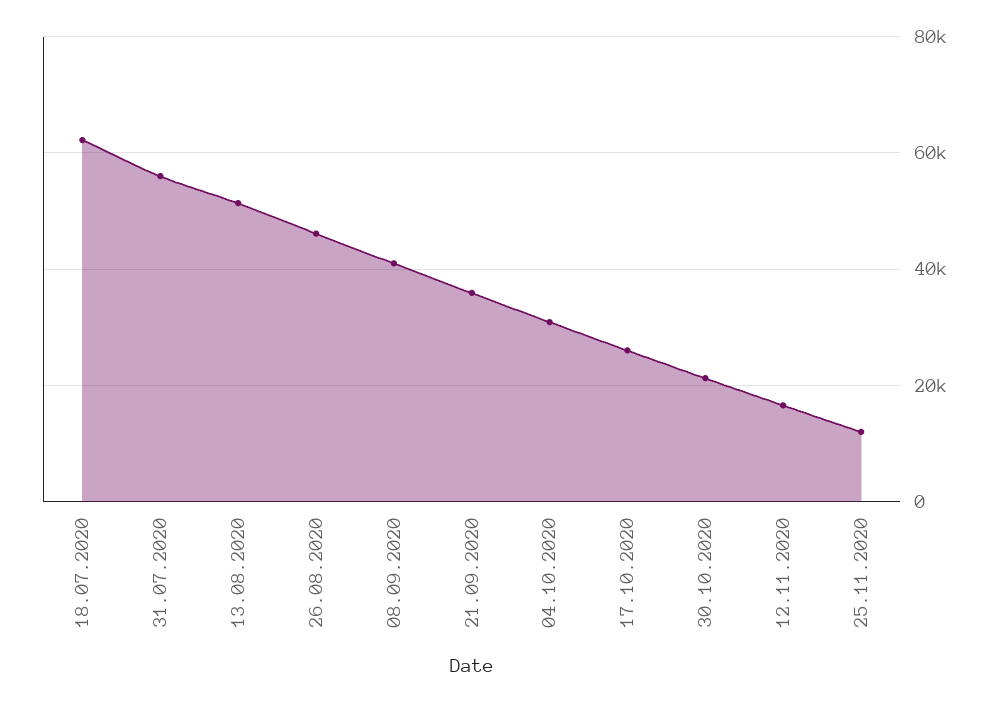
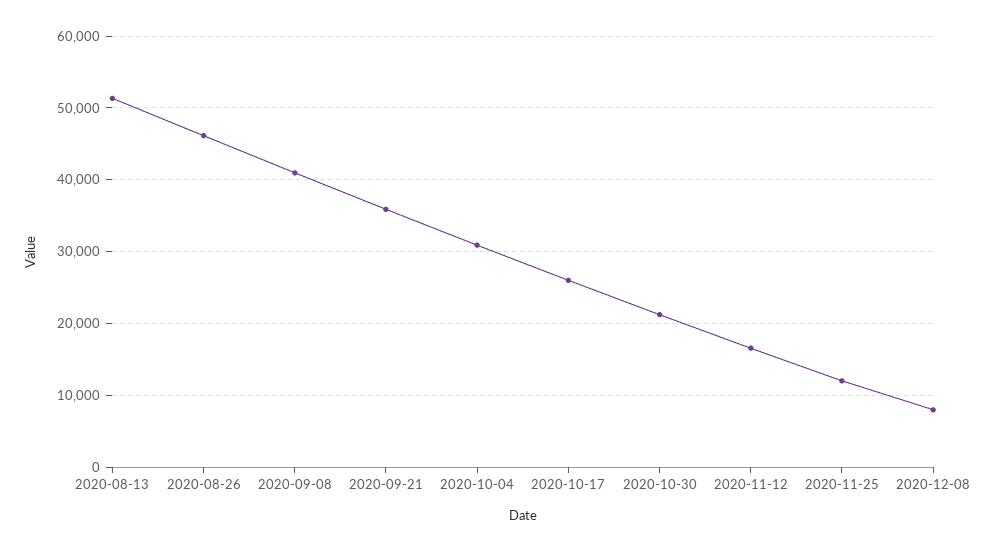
18.07.2020: 62000 -> none
31.07.2020: 56000 -> none
2020-12-08: none -> 8000

